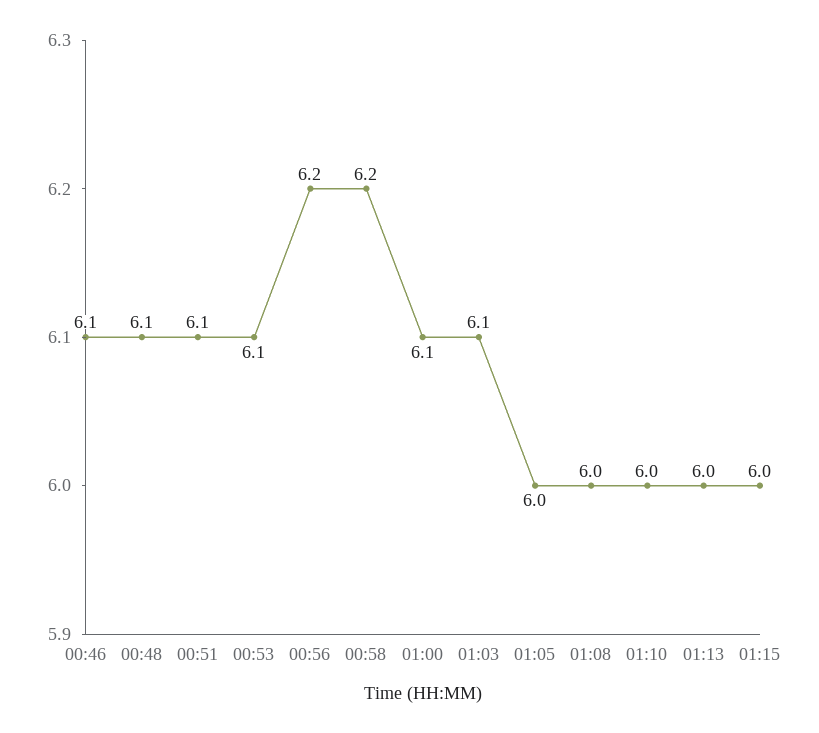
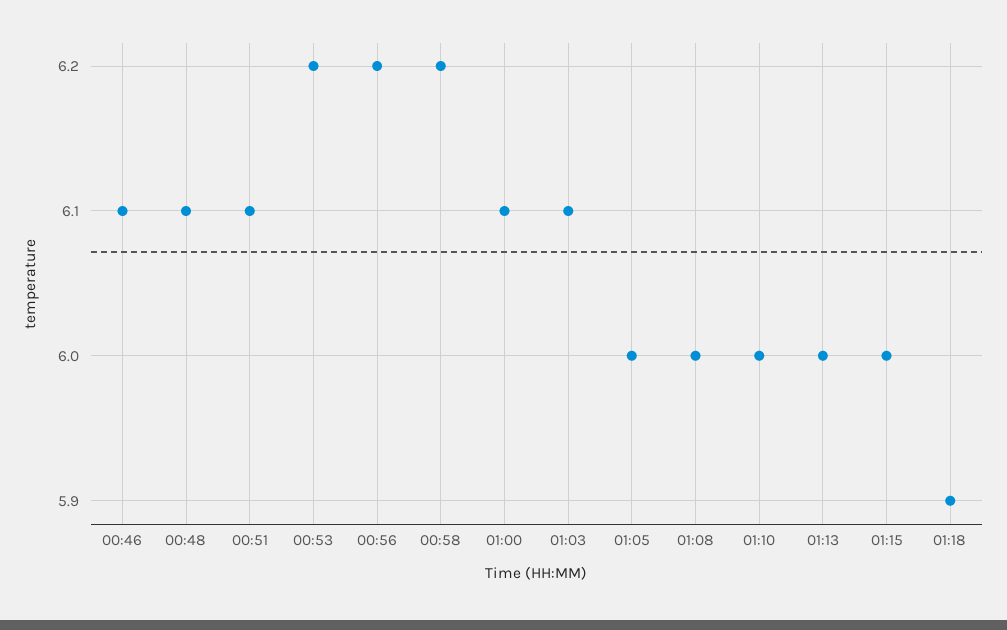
00:53: 6.1 -> 6.2
01:18: none -> 5.9

